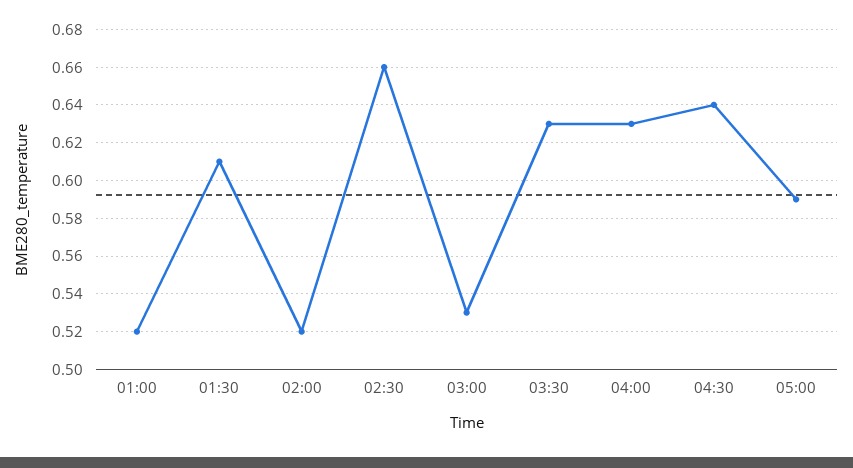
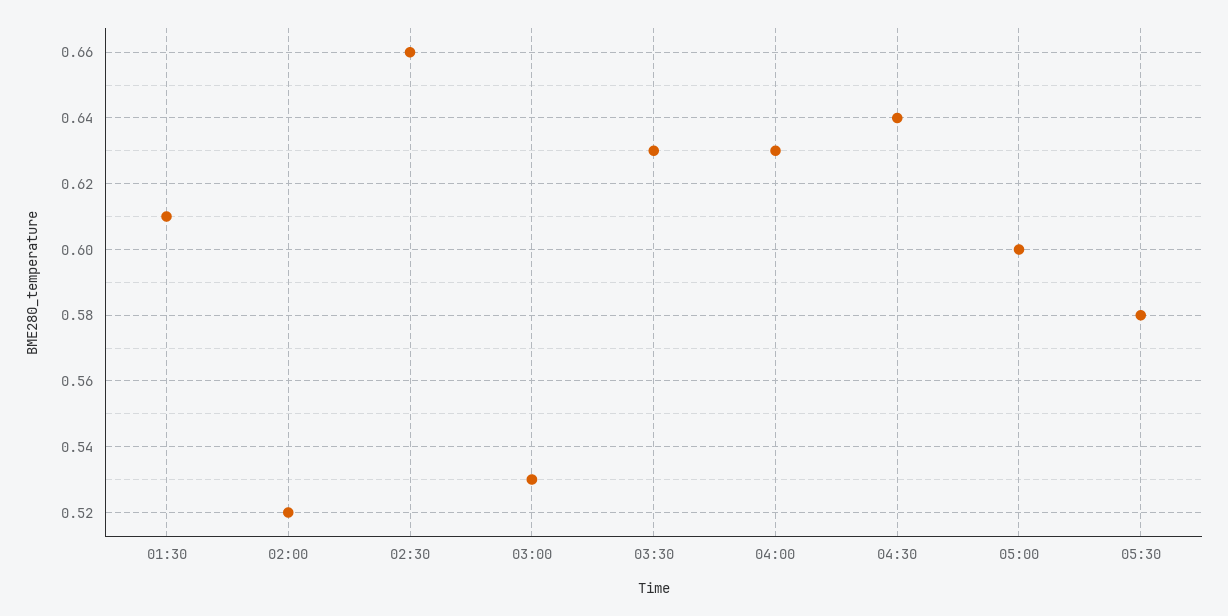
01:00: 0.52 -> none
05:00: 0.59 -> 0.6
05:30: none -> 0.58

